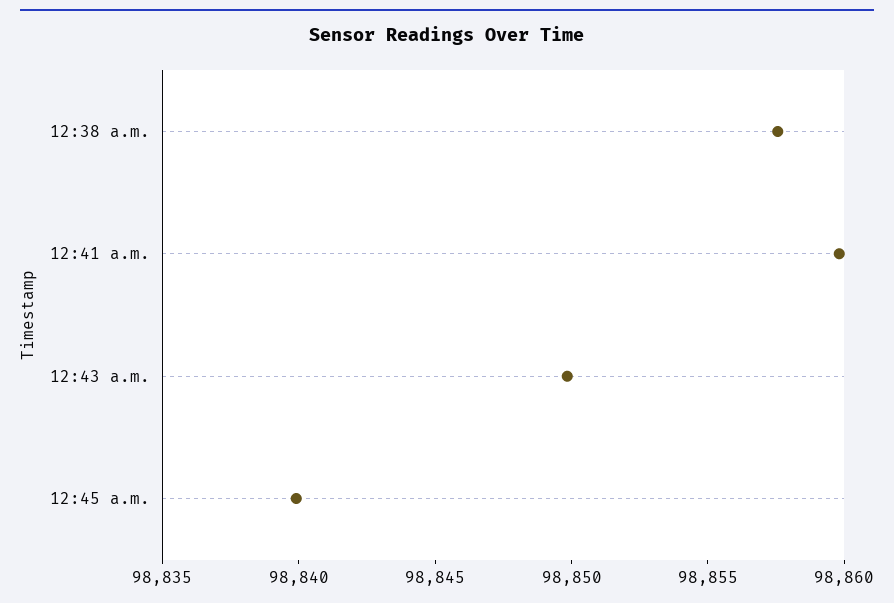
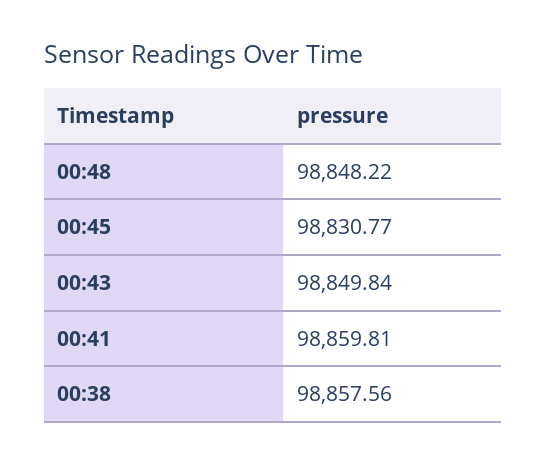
12:45 a.m.: 98840 -> 98830.77
00:48: none -> 98848.22

